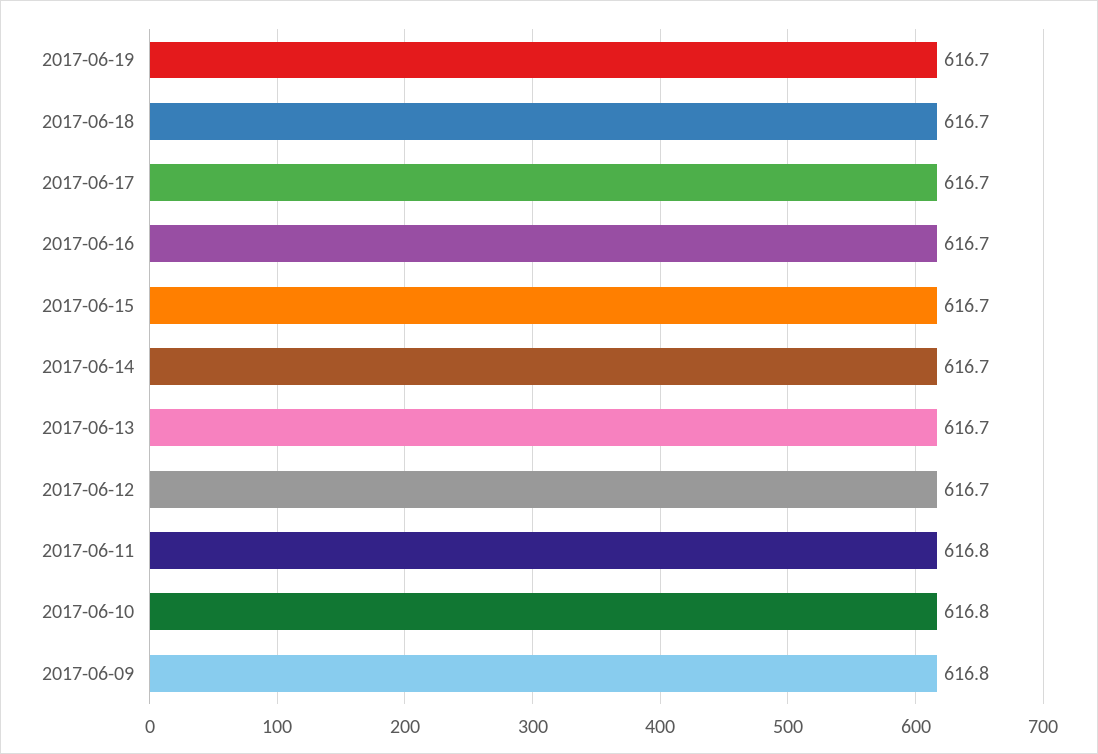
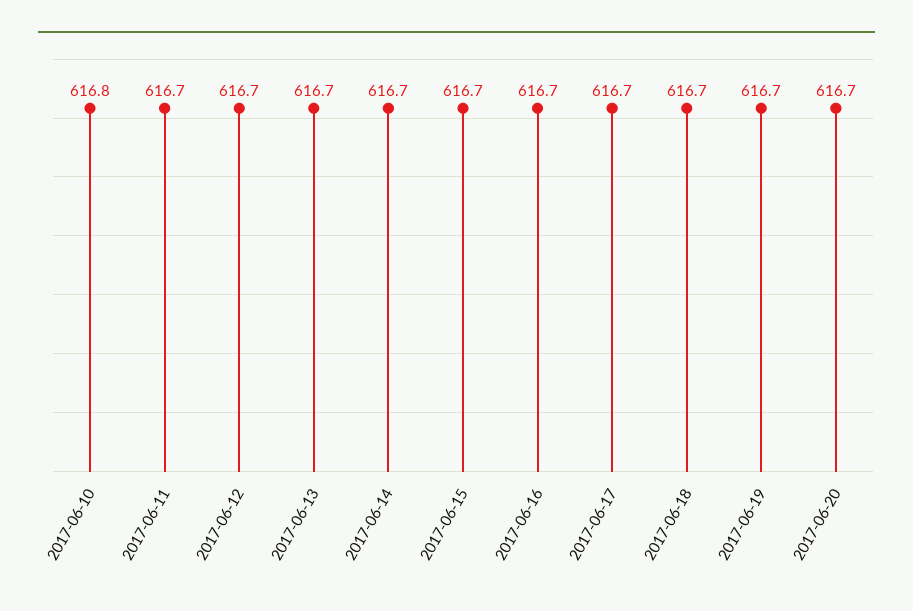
2017-06-11: 616.8 -> 616.7
2017-06-09: 616.8 -> none
2017-06-20: none -> 616.7

